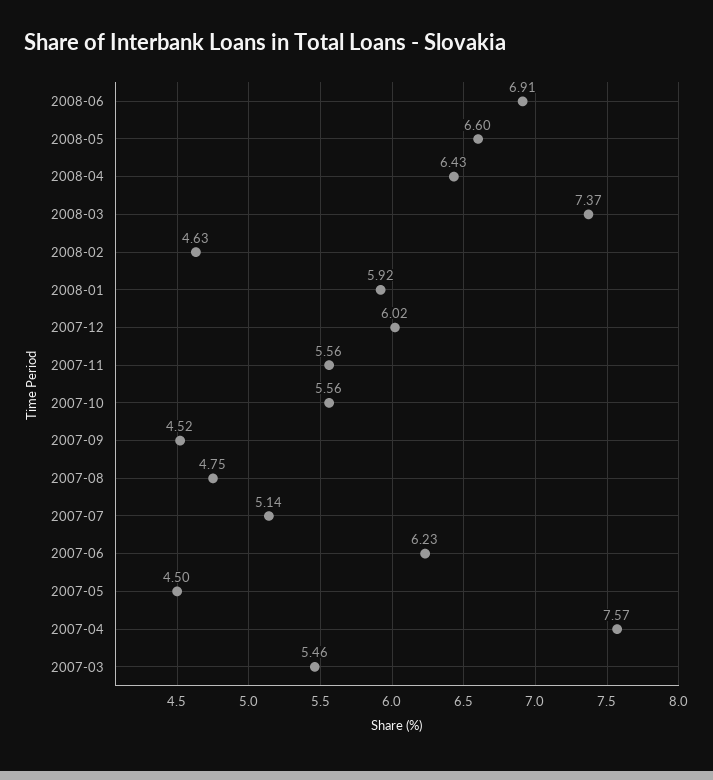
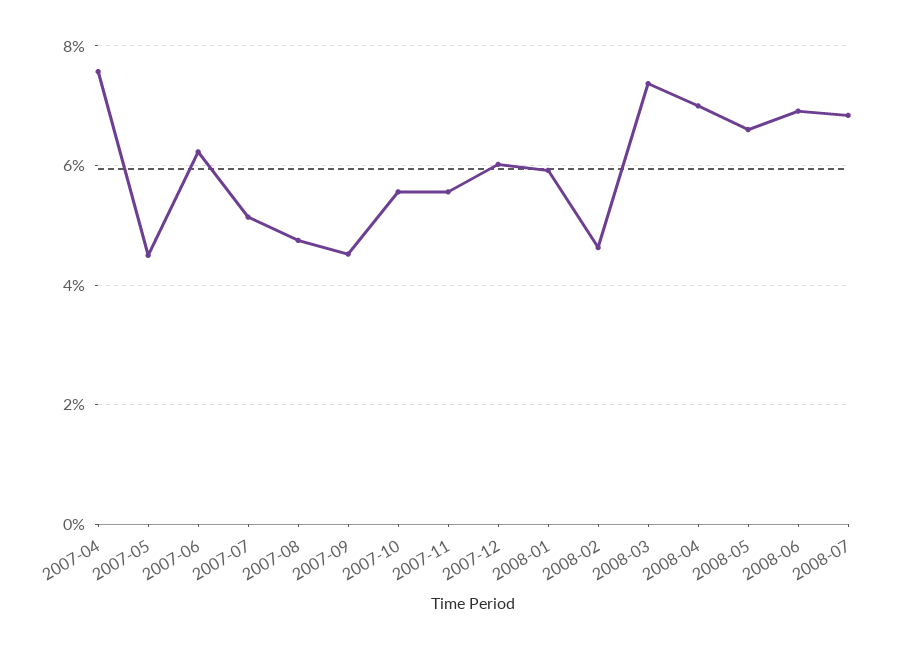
2008-04: 6.43 -> 7
2007-03: 5.46 -> none
2008-07: none -> 6.8

